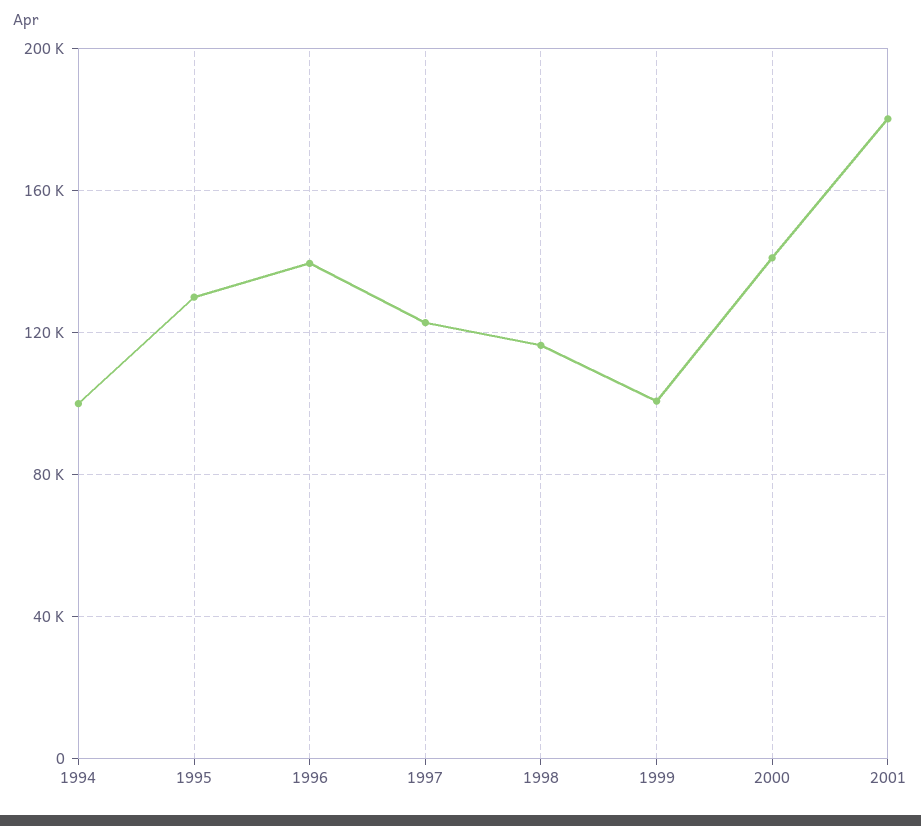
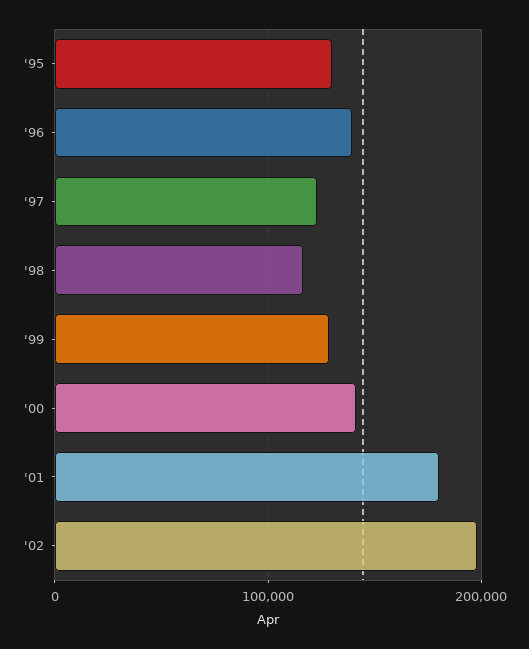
1994: 100000 -> none
1999: 100000 -> 130000
'02: none -> 200000

